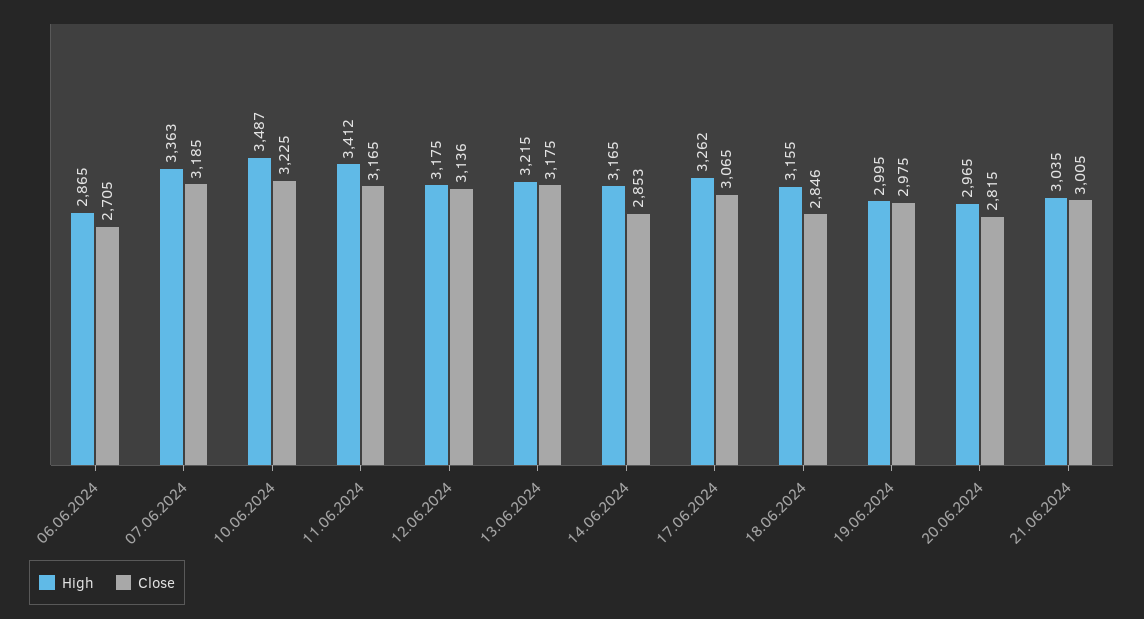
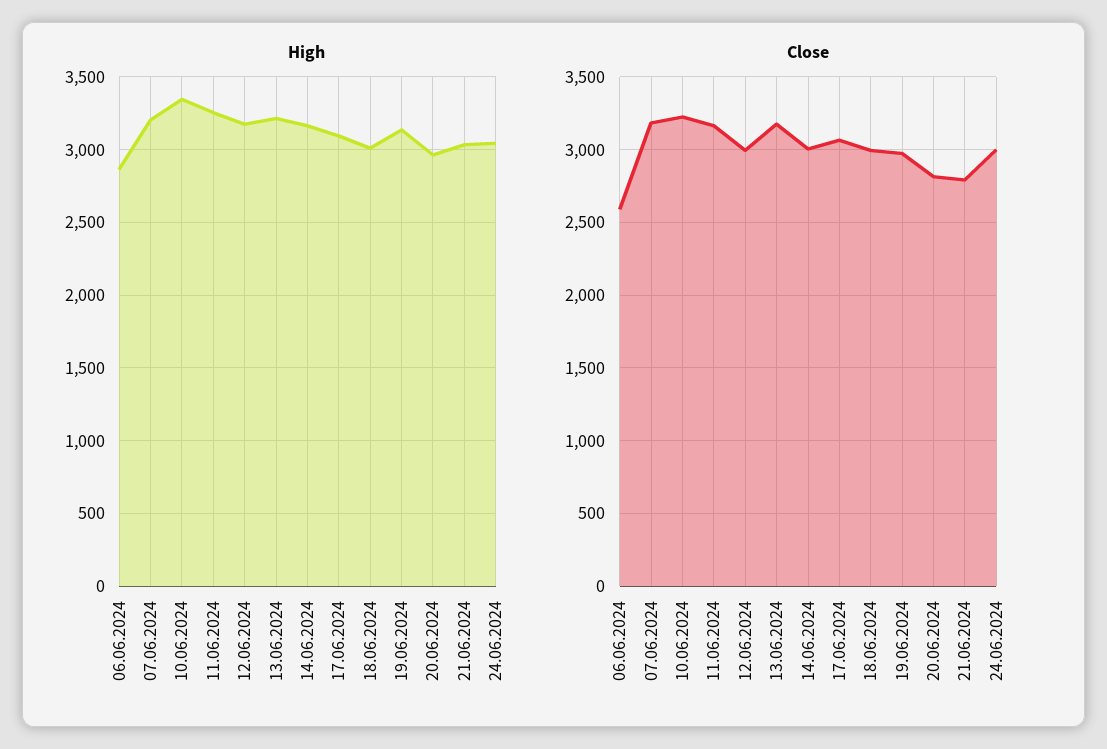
Close, 06.06.2024: 2705 -> 2600
High, 07.06.2024: 3363 -> 3200
High, 10.06.2024: 3487 -> 3350
High, 11.06.2024: 3412 -> 3250
Close, 12.06.2024: 3136 -> 3000
Close, 14.06.2024: 2853 -> 3000
High, 17.06.2024: 3262 -> 3100
High, 18.06.2024: 3155 -> 3000
Close, 18.06.2024: 2846 -> 3000
High, 19.06.2024: 2995 -> 3150
Close, 21.06.2024: 3005 -> 2800
High, 24.06.2024: none -> 3050
Close, 24.06.2024: none -> 3000

